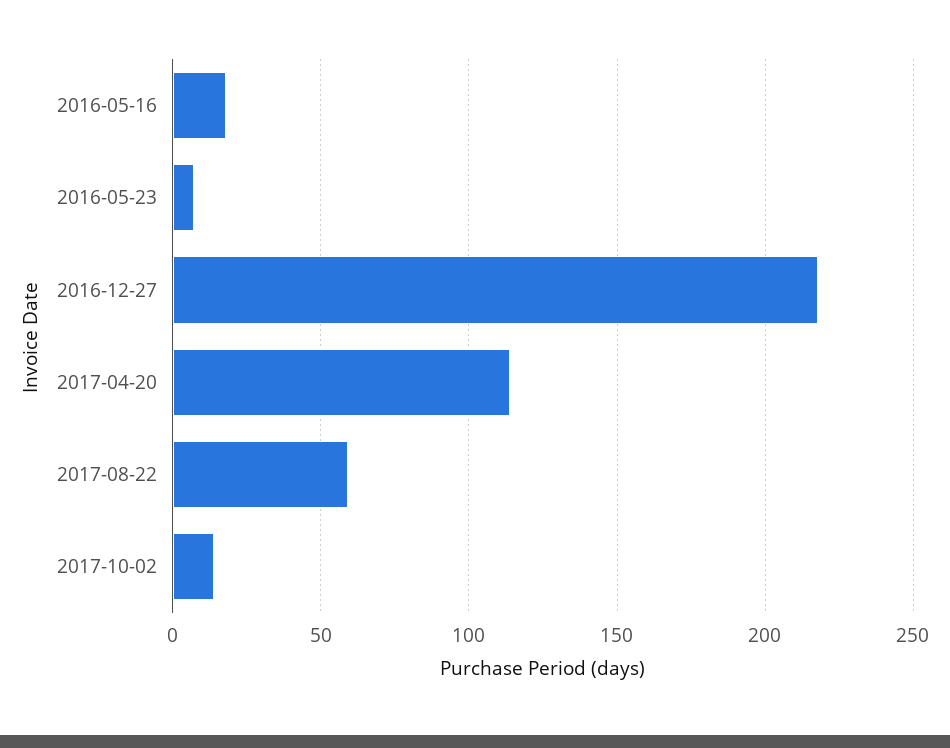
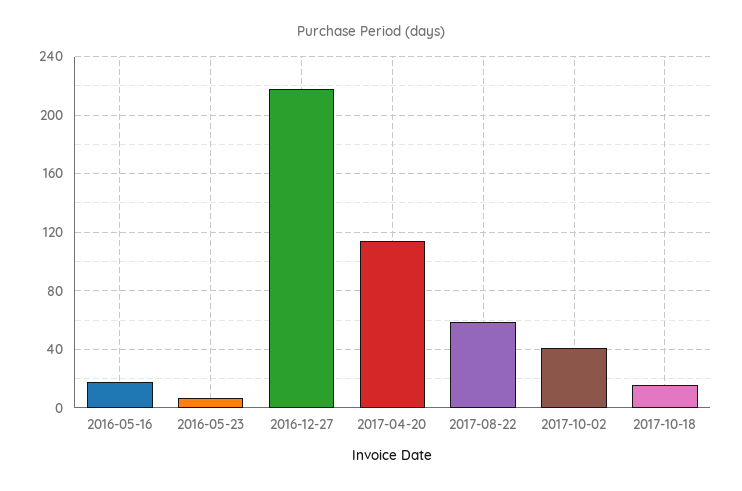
2017-10-02: 15 -> 40
2017-10-18: none -> 15

